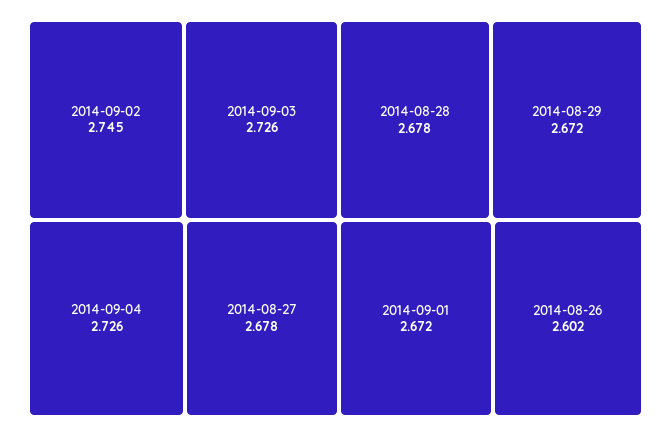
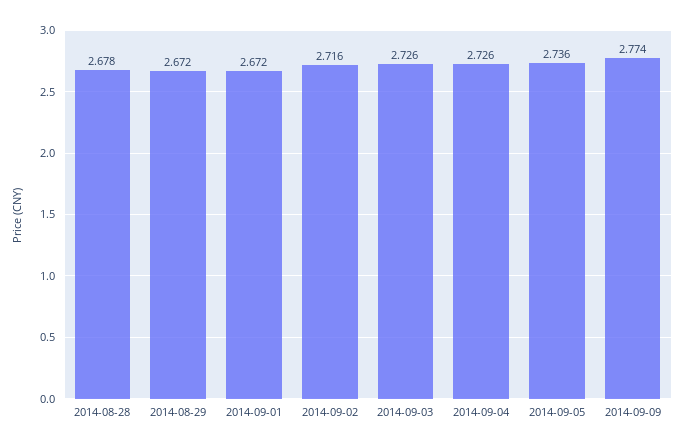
2014-09-02: 2.745 -> 2.716
2014-08-27: 2.678 -> none
2014-08-26: 2.602 -> none
2014-09-05: none -> 2.736
2014-09-09: none -> 2.774

